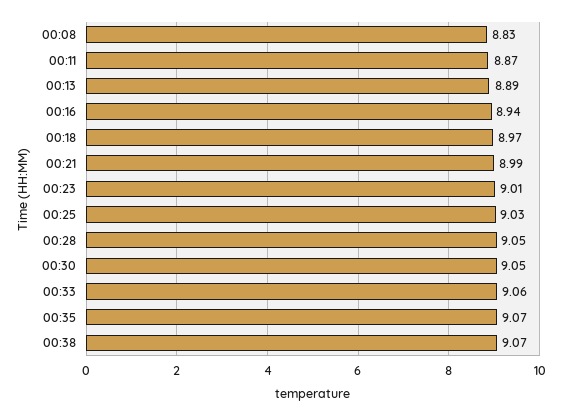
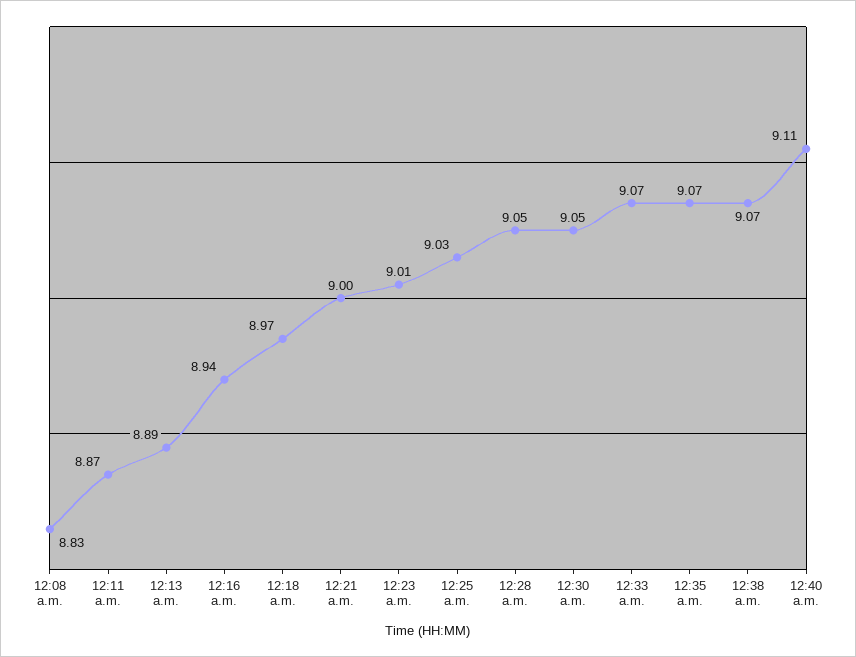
00:21: 8.99 -> 9
00:33: 9.06 -> 9.07
12:40 a.m.: none -> 9.11

